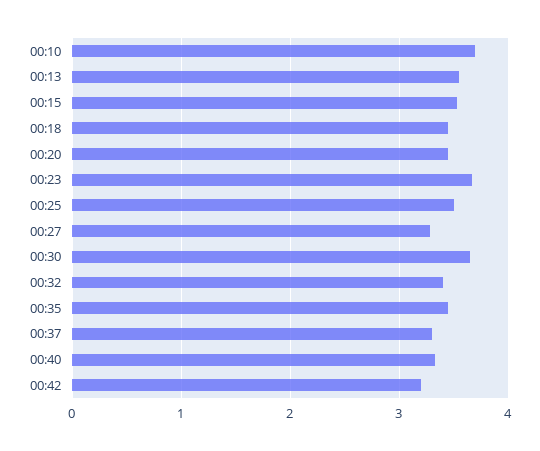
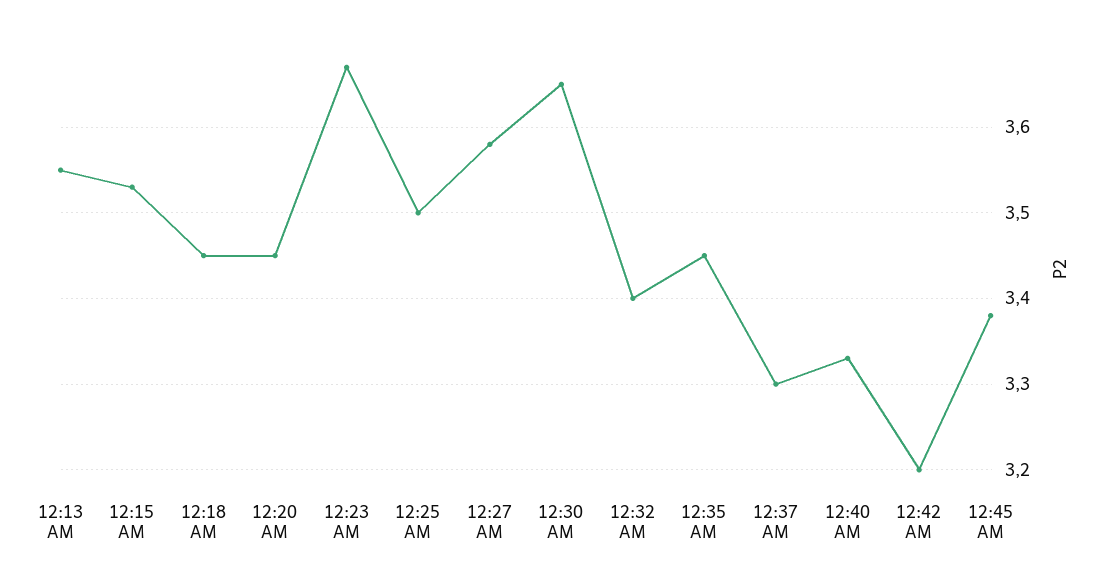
00:10: 3.7 -> none
00:27: 3.3 -> 3.58
12:45 AM: none -> 3.38

